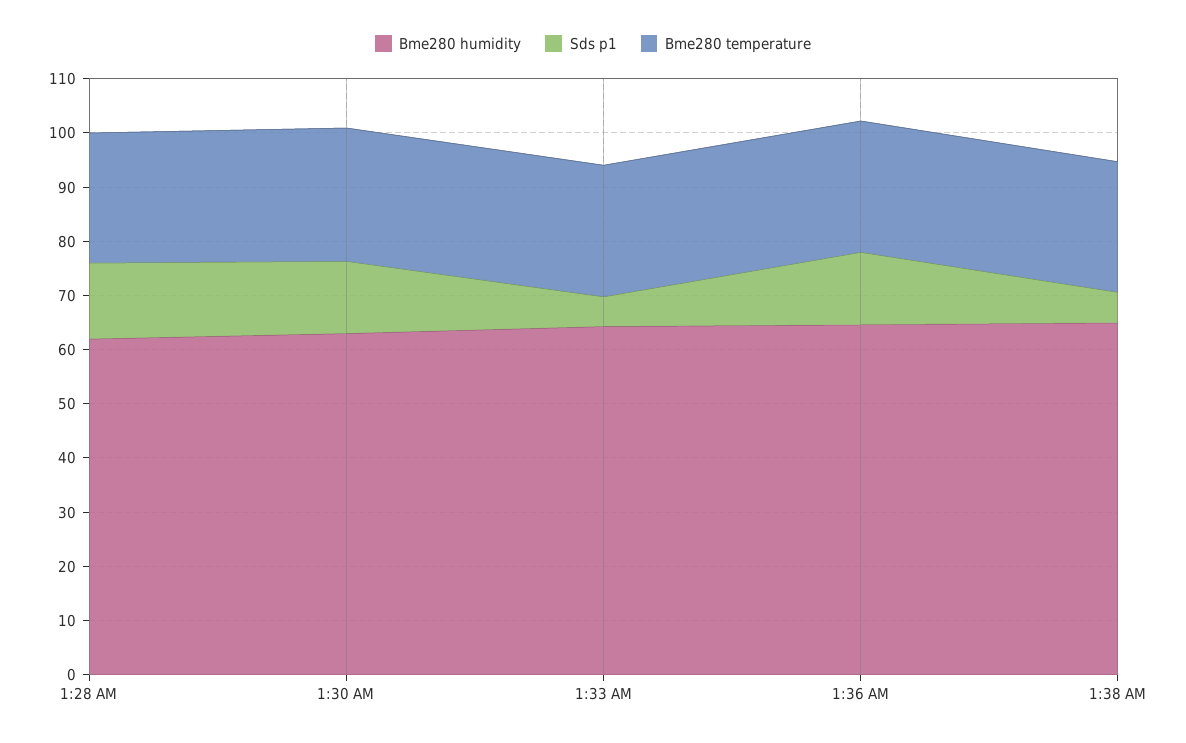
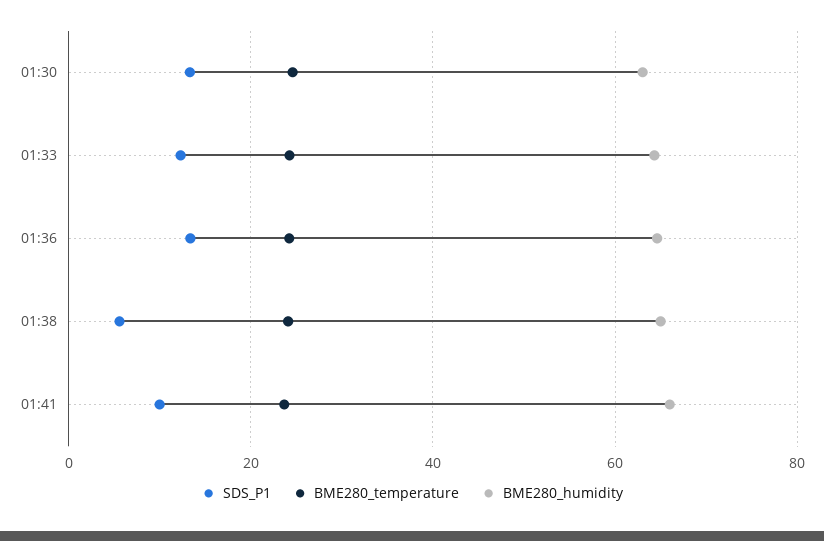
Bme280 humidity, 1:28 AM: 62 -> none
Sds p1, 1:28 AM: 14 -> none
Bme280 temperature, 1:28 AM: 24 -> none
Sds p1, 1:33 AM: 6 -> 12
Sds p1, 01:41: none -> 10
Bme280 temperature, 01:41: none -> 24
Bme280 humidity, 01:41: none -> 66

